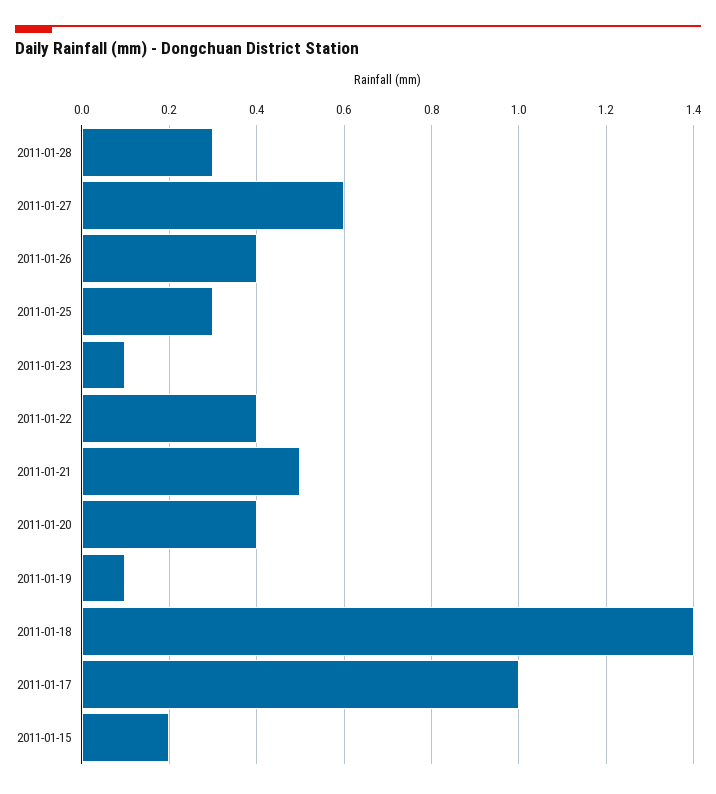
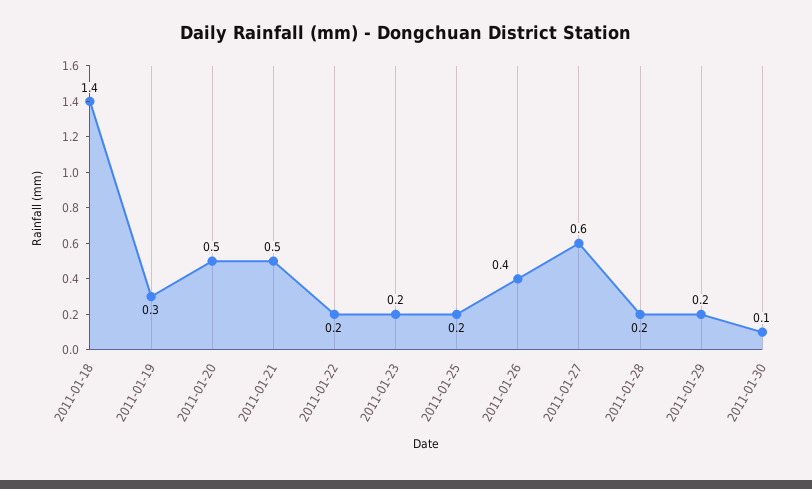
2011-01-28: 0.3 -> 0.2
2011-01-25: 0.3 -> 0.2
2011-01-23: 0.1 -> 0.2
2011-01-22: 0.4 -> 0.2
2011-01-20: 0.4 -> 0.5
2011-01-19: 0.1 -> 0.3
2011-01-17: 1 -> none
2011-01-15: 0.2 -> none
2011-01-29: none -> 0.2
2011-01-30: none -> 0.1

